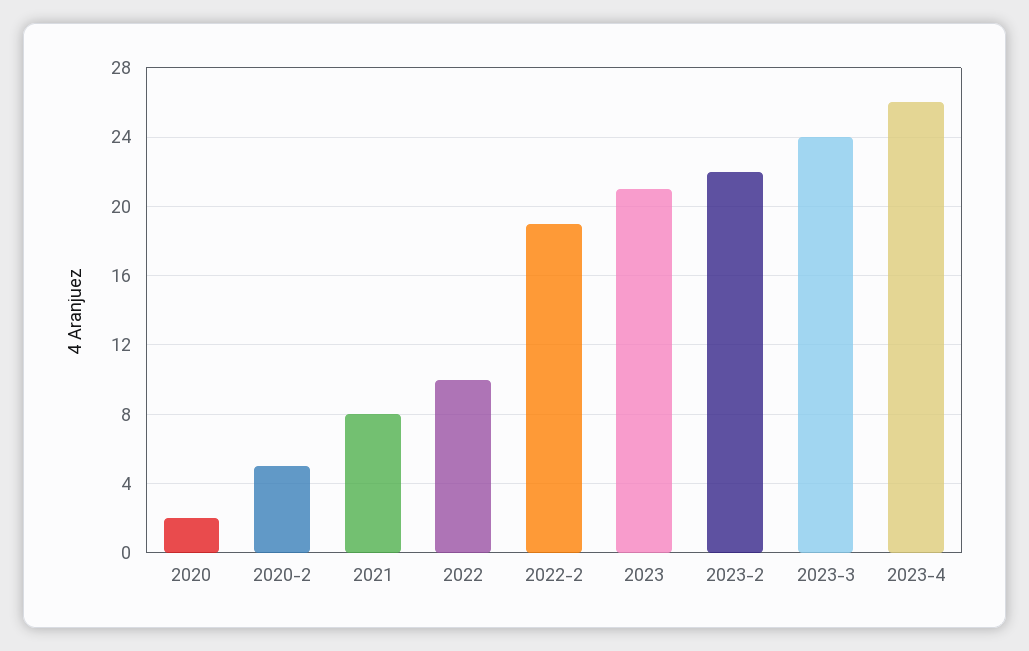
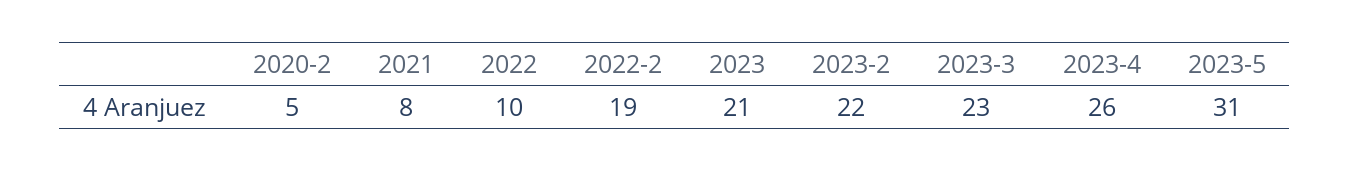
2020: 2 -> none
2023-3: 24 -> 23
2023-5: none -> 31

